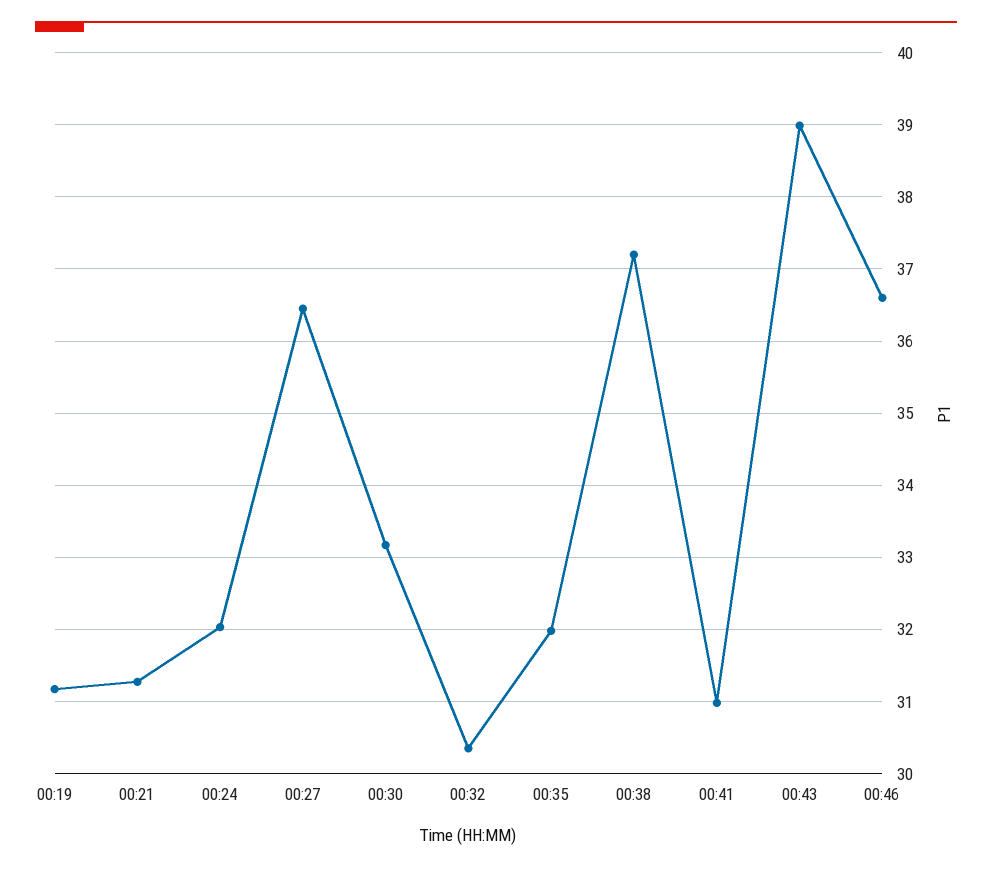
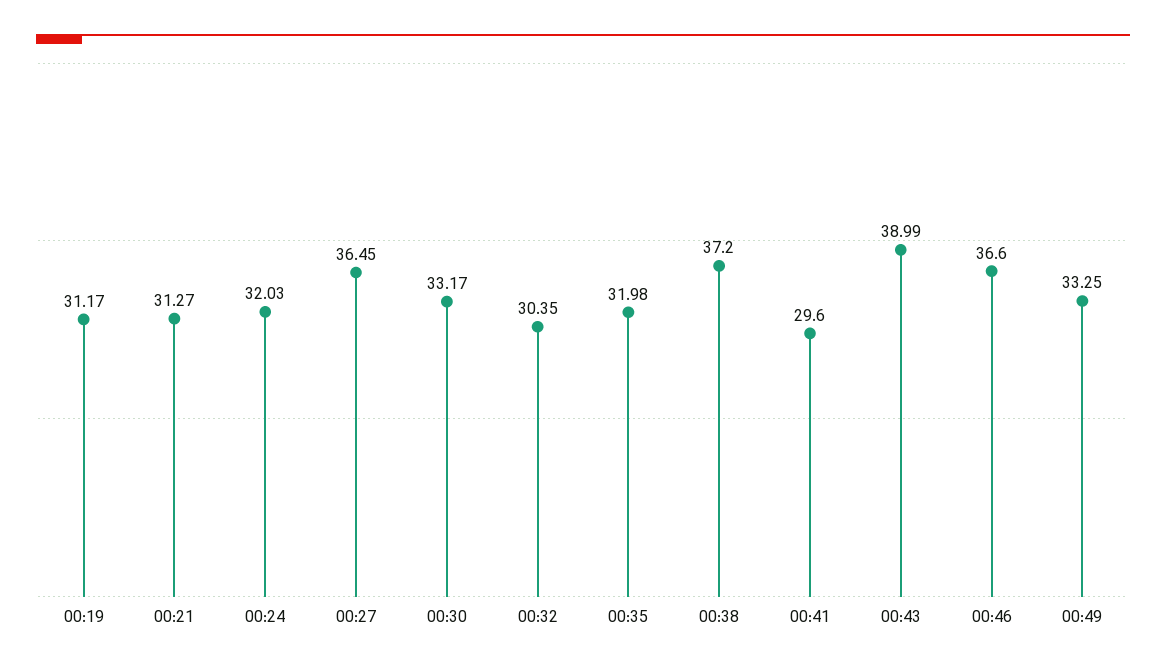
00:41: 31 -> 29.6
00:49: none -> 33.25

